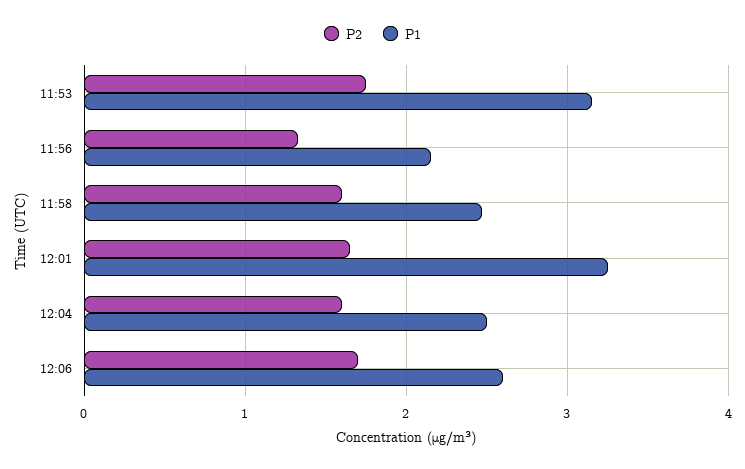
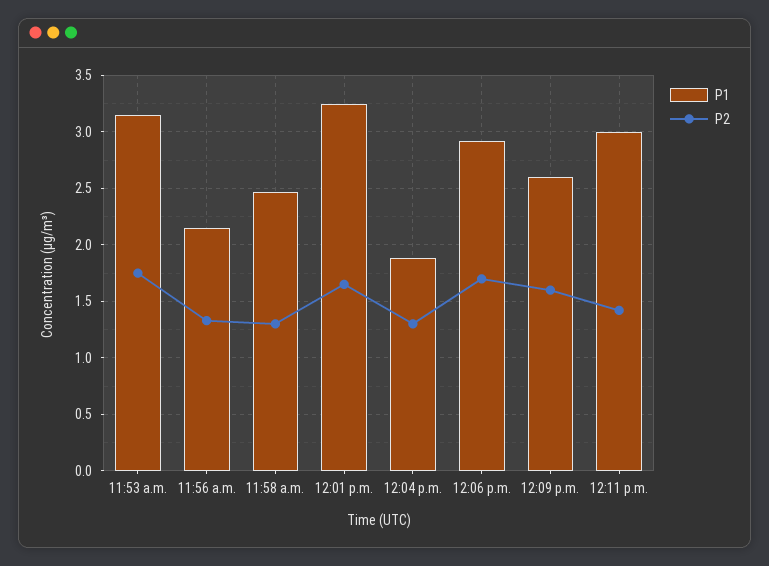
P2, 11:58: 1.6 -> 1.3
P2, 12:04: 1.6 -> 1.3
P1, 12:04: 2.5 -> 1.9
P1, 12:06: 2.6 -> 2.9
P1, 12:09 p.m.: none -> 2.6
P2, 12:09 p.m.: none -> 1.6
P1, 12:11 p.m.: none -> 3
P2, 12:11 p.m.: none -> 1.4

